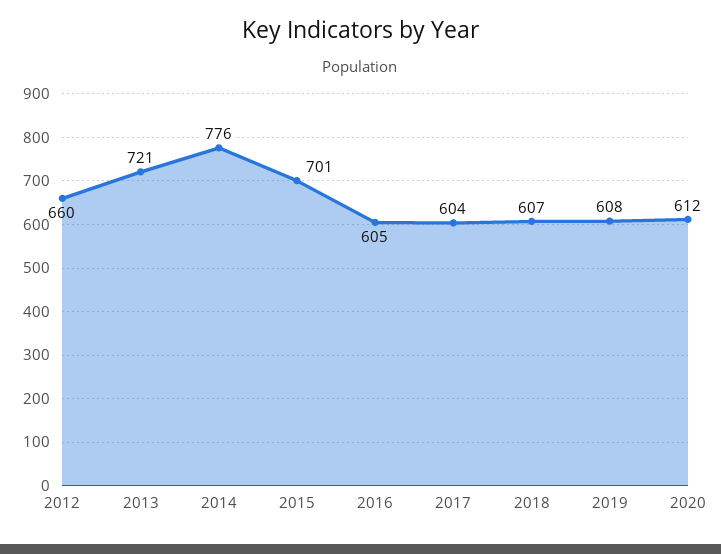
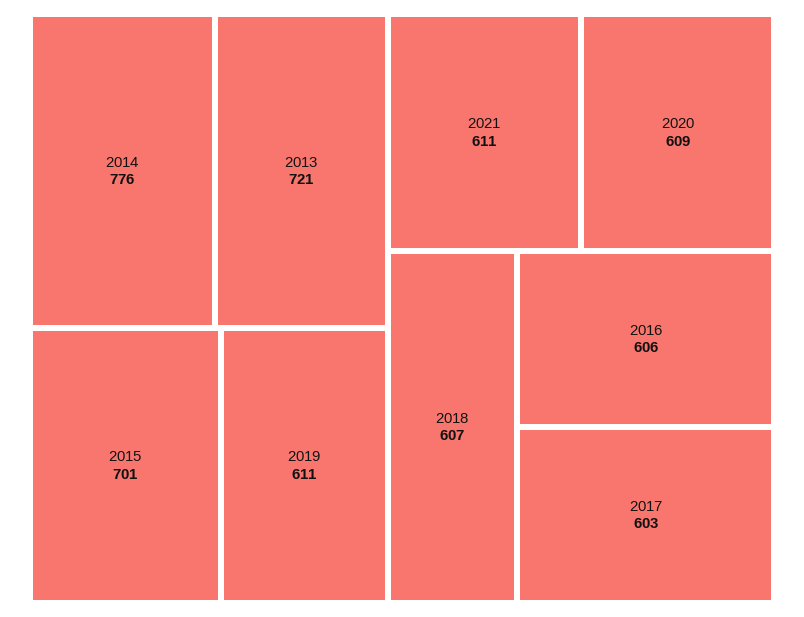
2012: 660 -> none
2016: 605 -> 606
2017: 604 -> 603
2019: 608 -> 611
2020: 612 -> 609
2021: none -> 611

